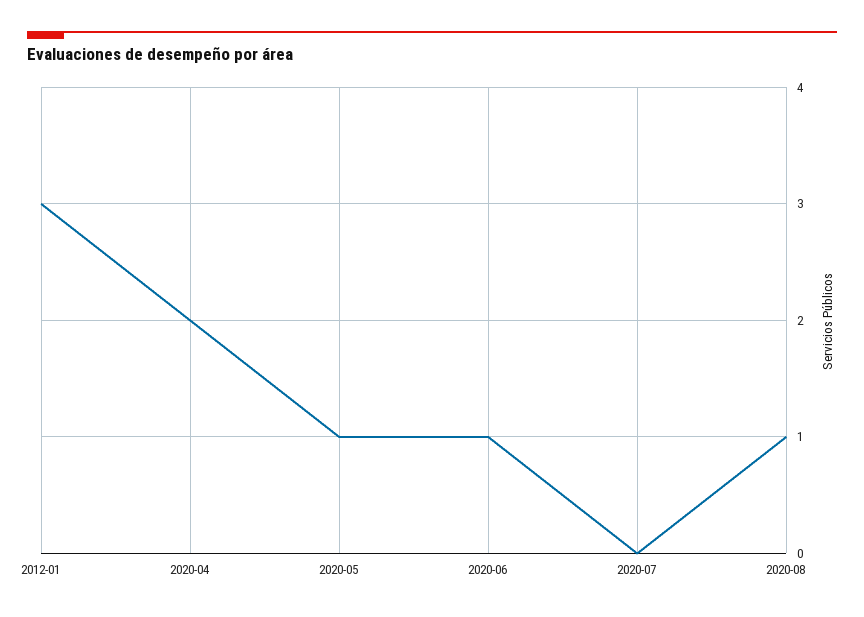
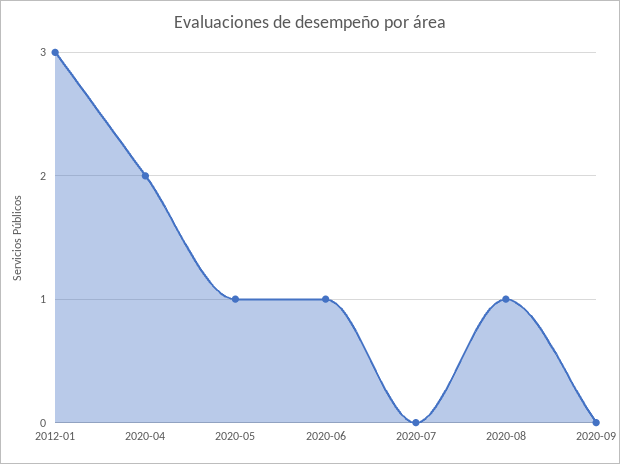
2020-09: none -> 0

